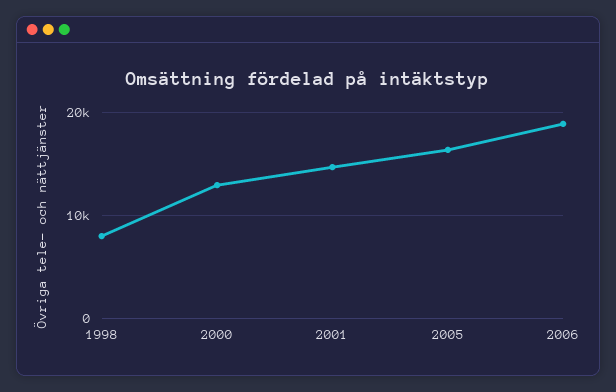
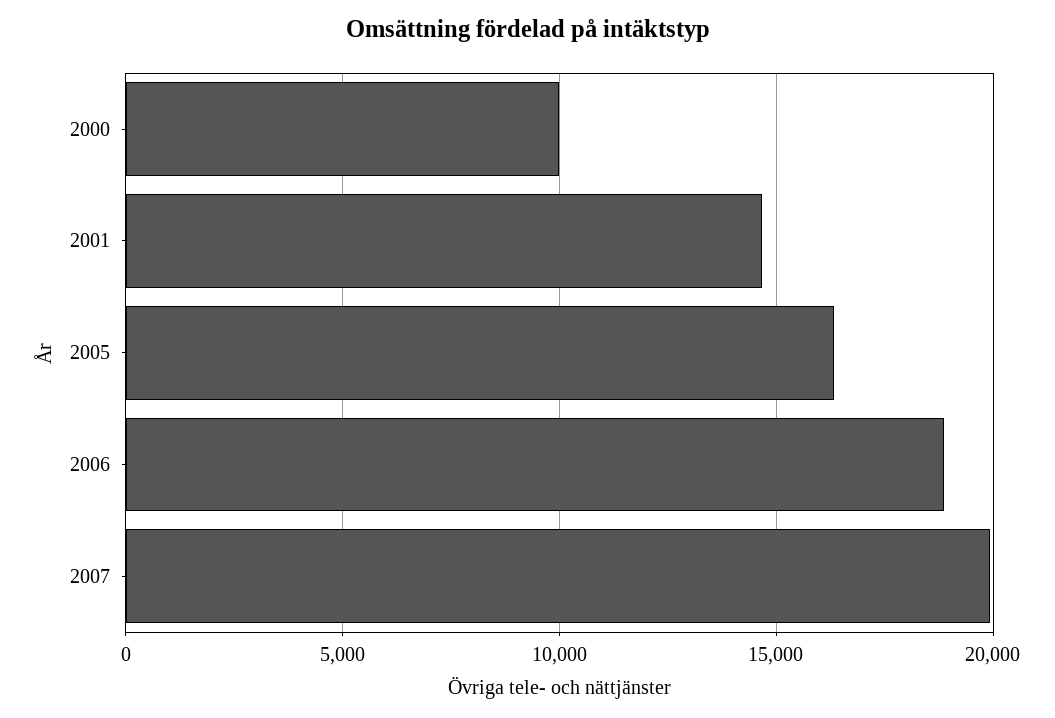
1998: 8000 -> none
2000: 13000 -> 10000
2007: none -> 20000

